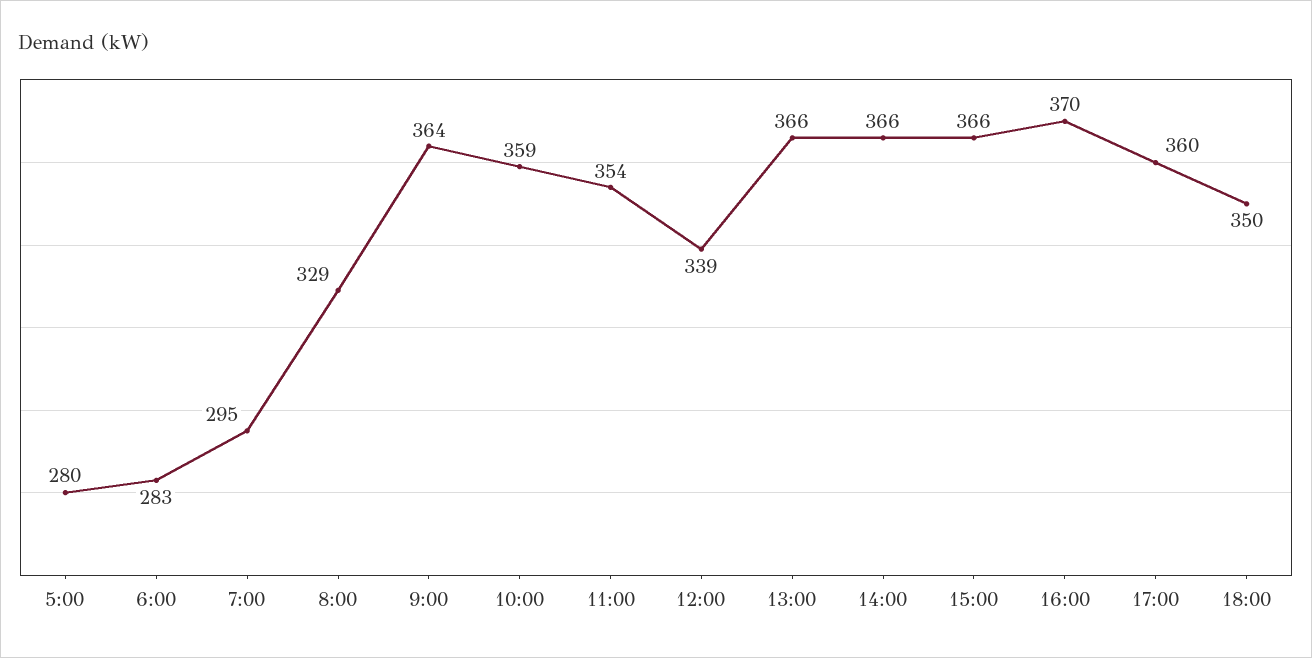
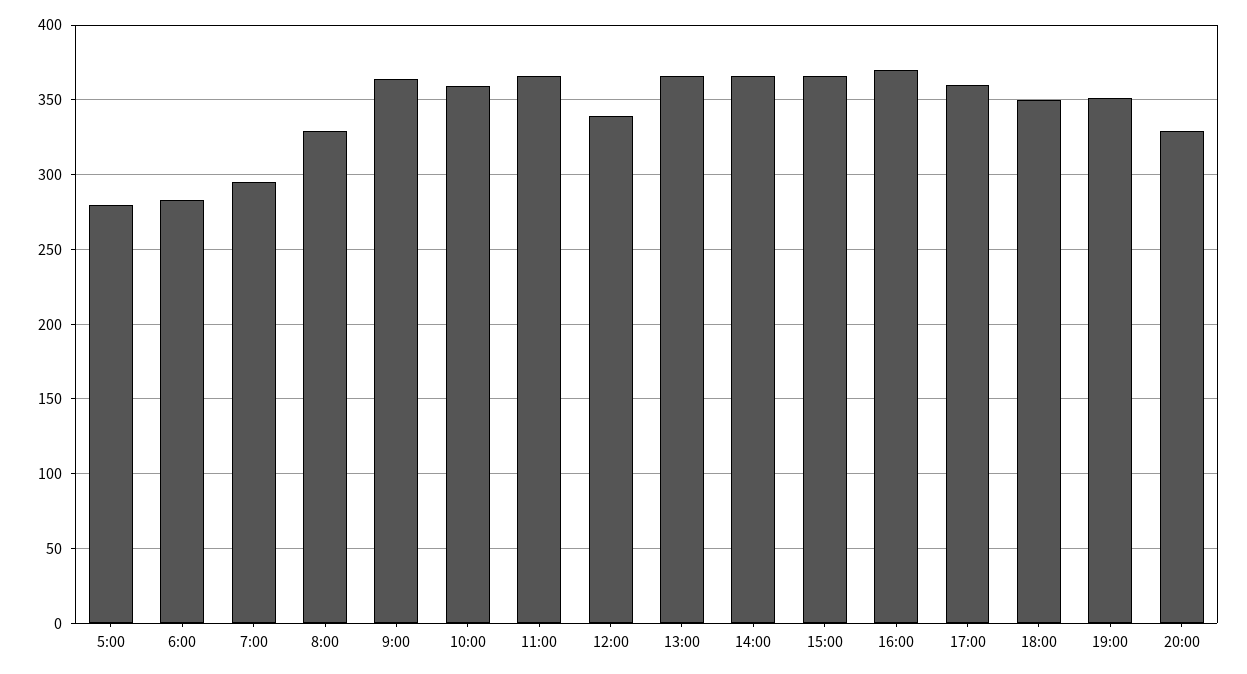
11:00: 354 -> 365
19:00: none -> 350
20:00: none -> 330

